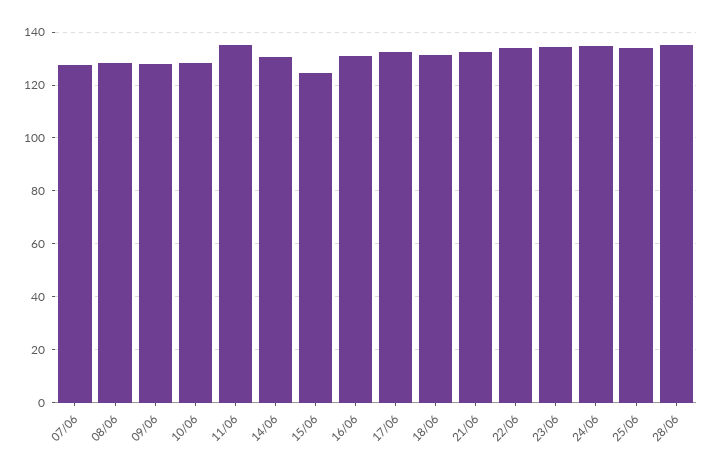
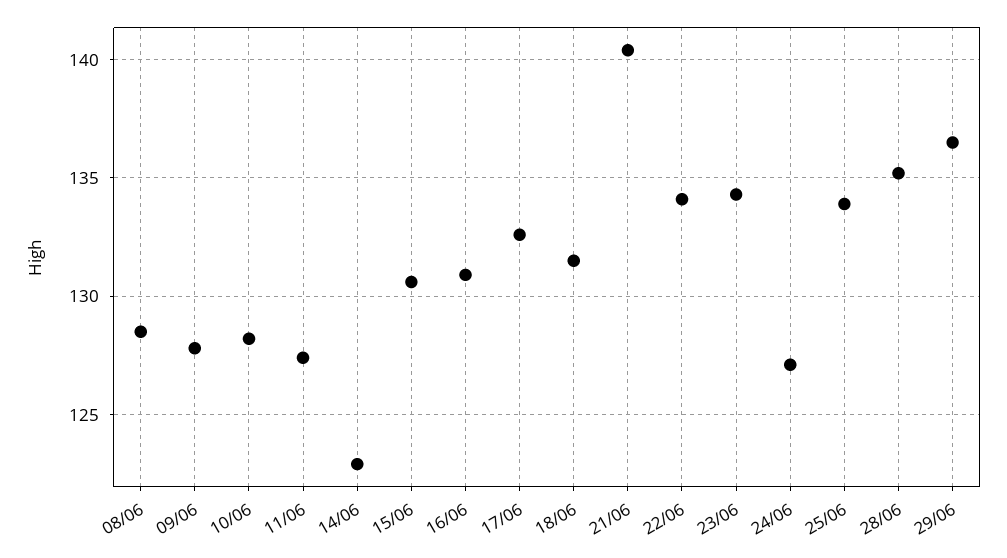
07/06: 127.5 -> none
11/06: 135 -> 127.5
14/06: 130 -> 123
15/06: 125 -> 130.5
21/06: 132.5 -> 140.5
24/06: 135 -> 127
29/06: none -> 136.5

